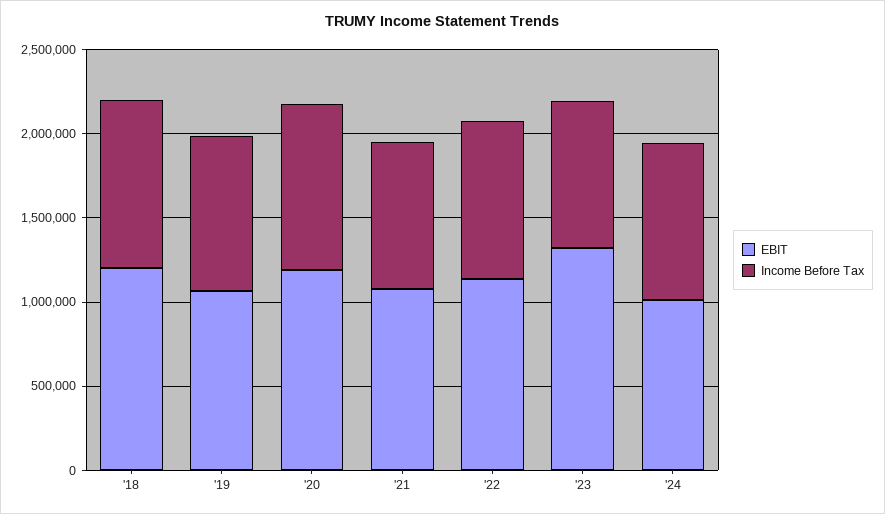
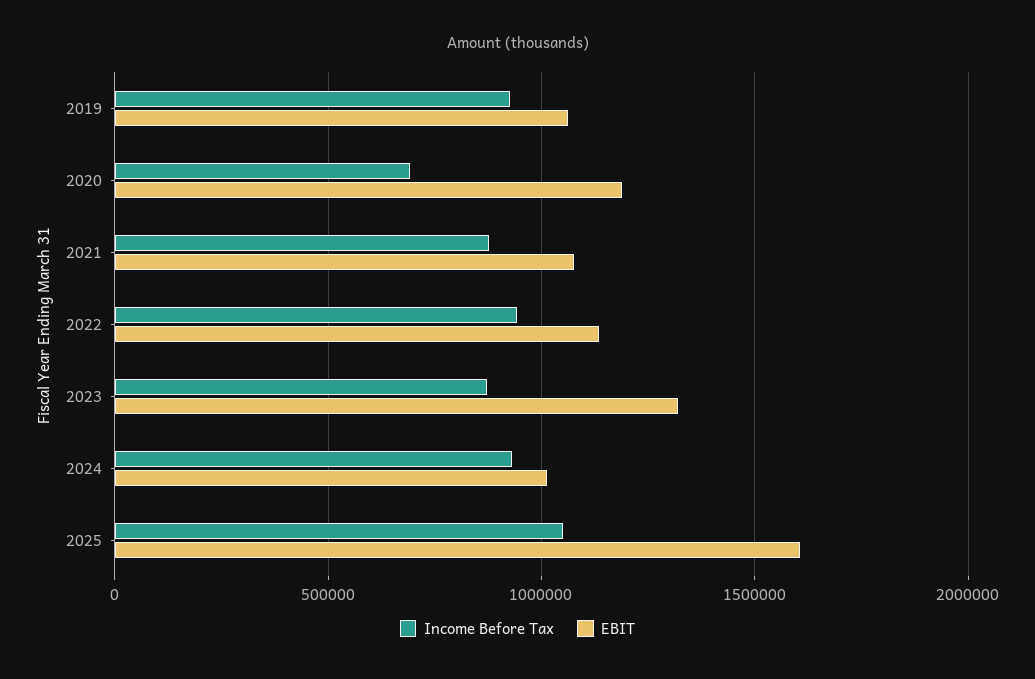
EBIT, '18: 1200000 -> none
Income Before Tax, '18: 1000000 -> none
Income Before Tax, '20: 1000000 -> 700000
Income Before Tax, 2025: none -> 1050000
EBIT, 2025: none -> 1600000

